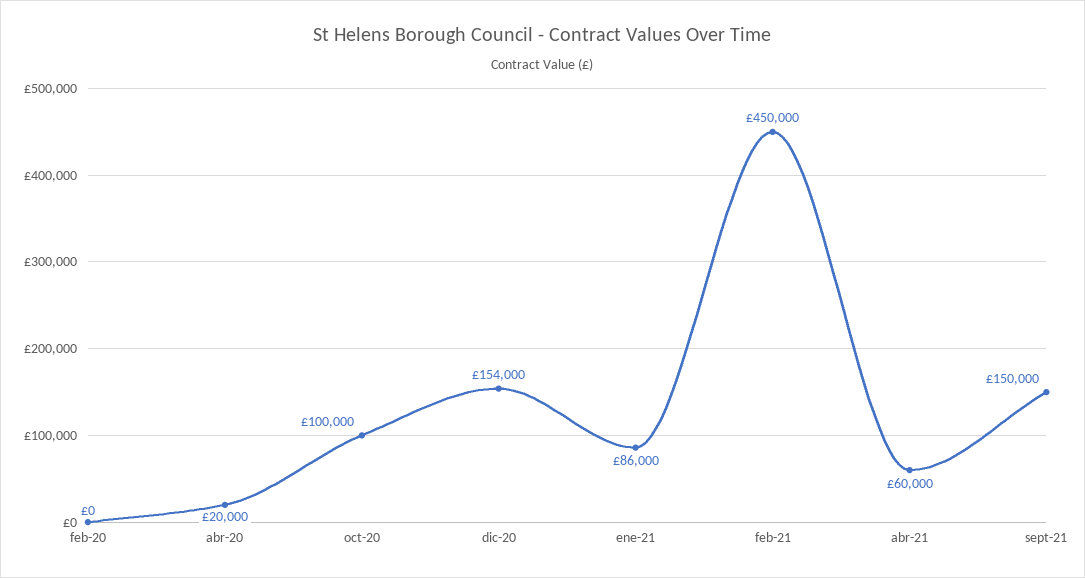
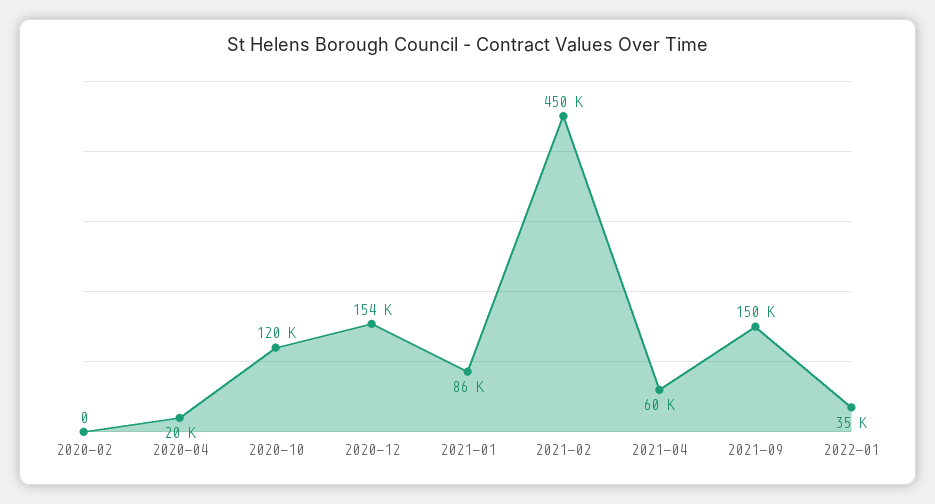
oct-20: 100000 -> 120000
2022-01: none -> 35000

